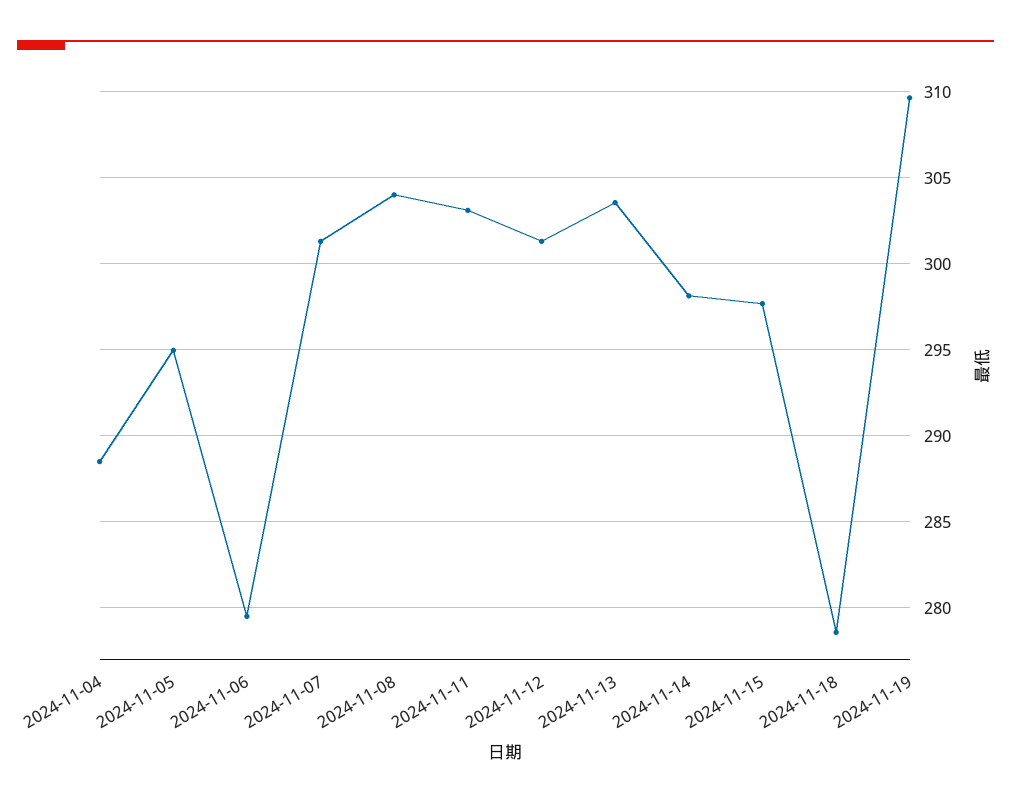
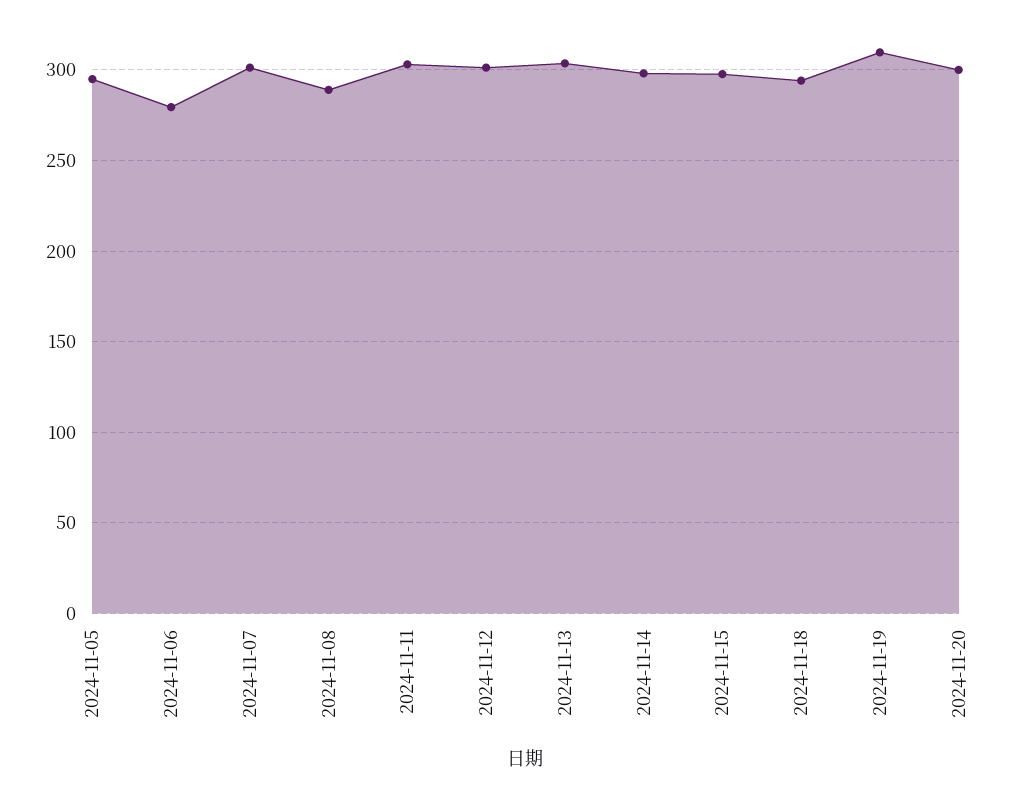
2024-11-04: 288.5 -> none
2024-11-08: 304 -> 290
2024-11-18: 278.5 -> 295
2024-11-20: none -> 300

